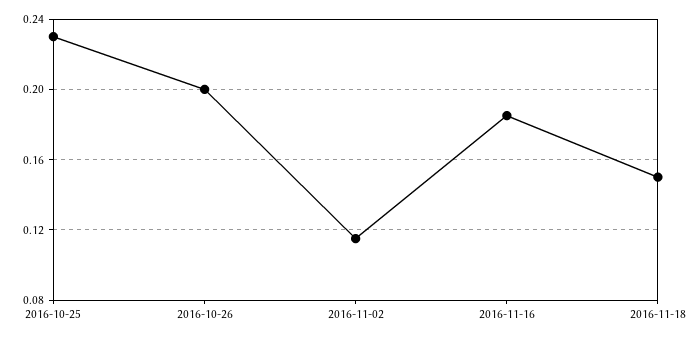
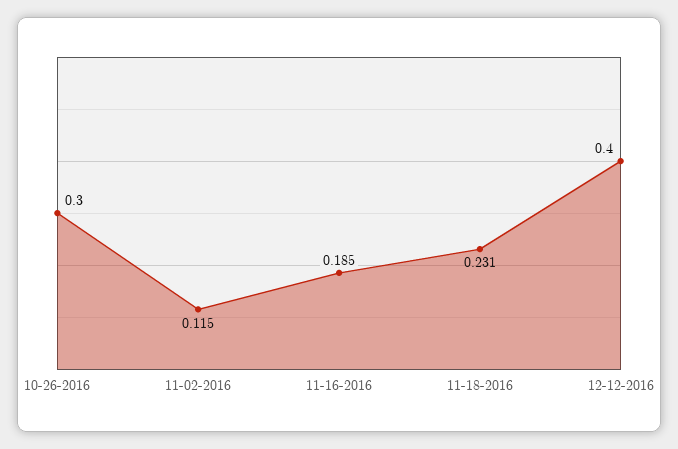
2016-10-25: 0.23 -> none
2016-10-26: 0.2 -> 0.3
2016-11-18: 0.15 -> 0.231
12-12-2016: none -> 0.4

